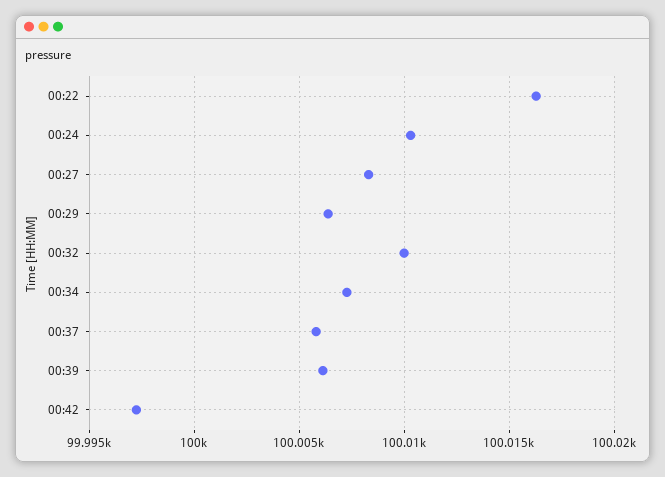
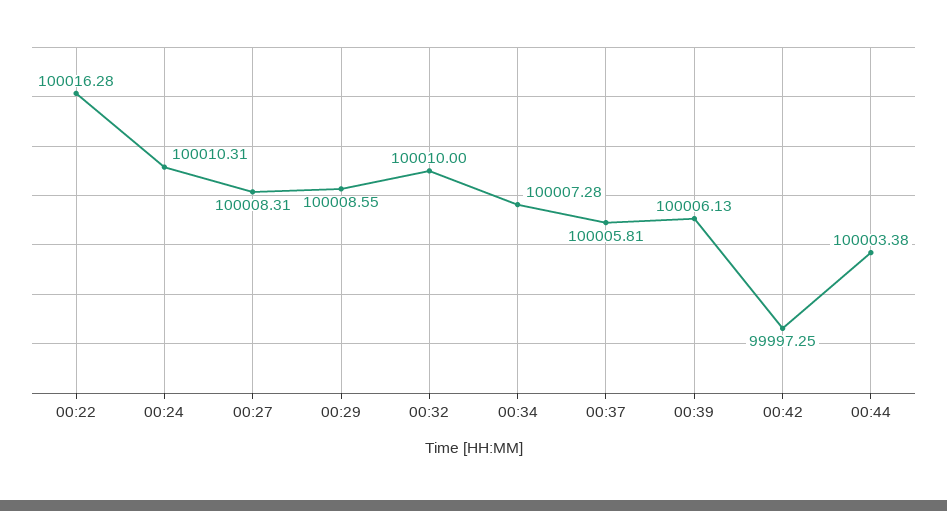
00:29: 100006.5 -> 100008.55
00:44: none -> 100003.38

